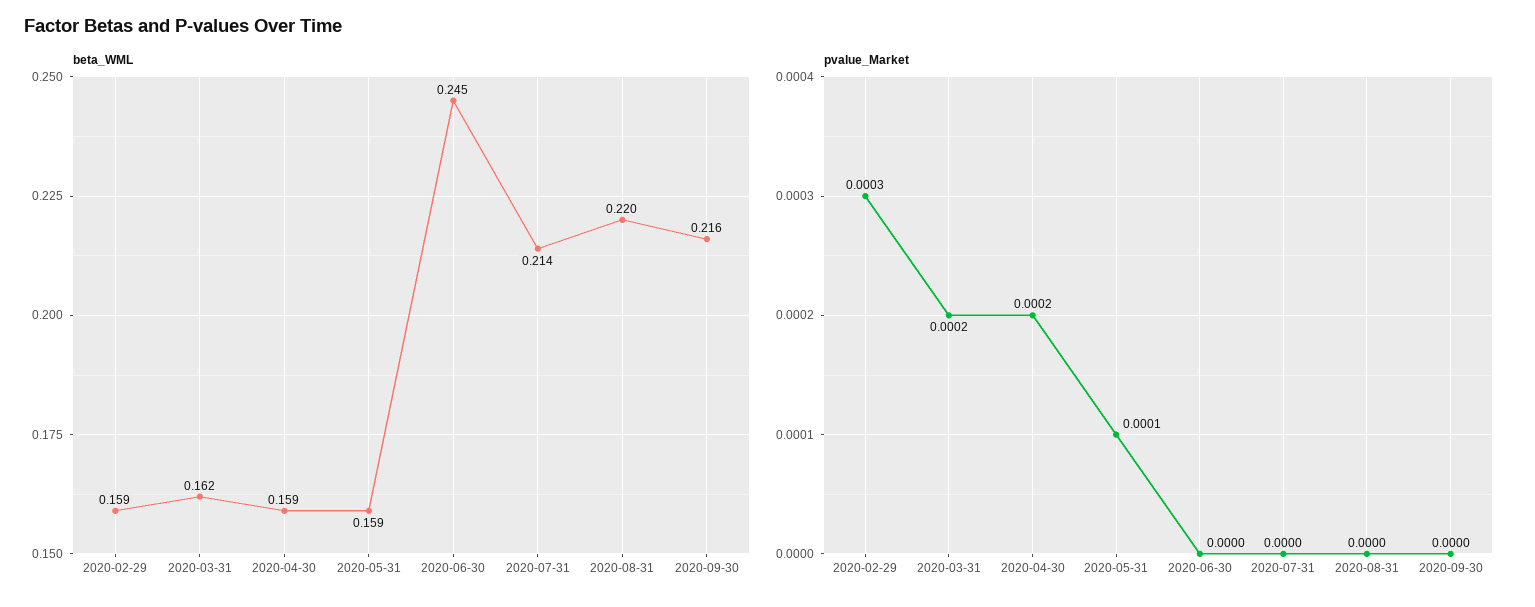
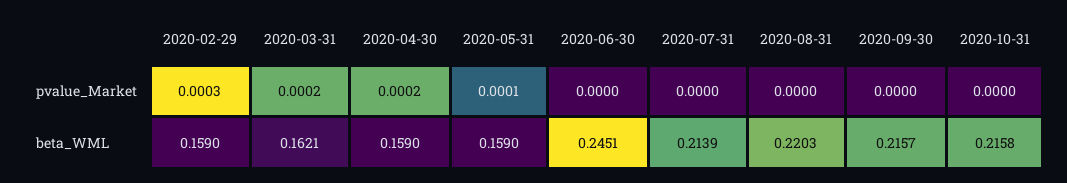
pvalue_Market, 2020-10-31: none -> 0
beta_WML, 2020-10-31: none -> 0.2158

